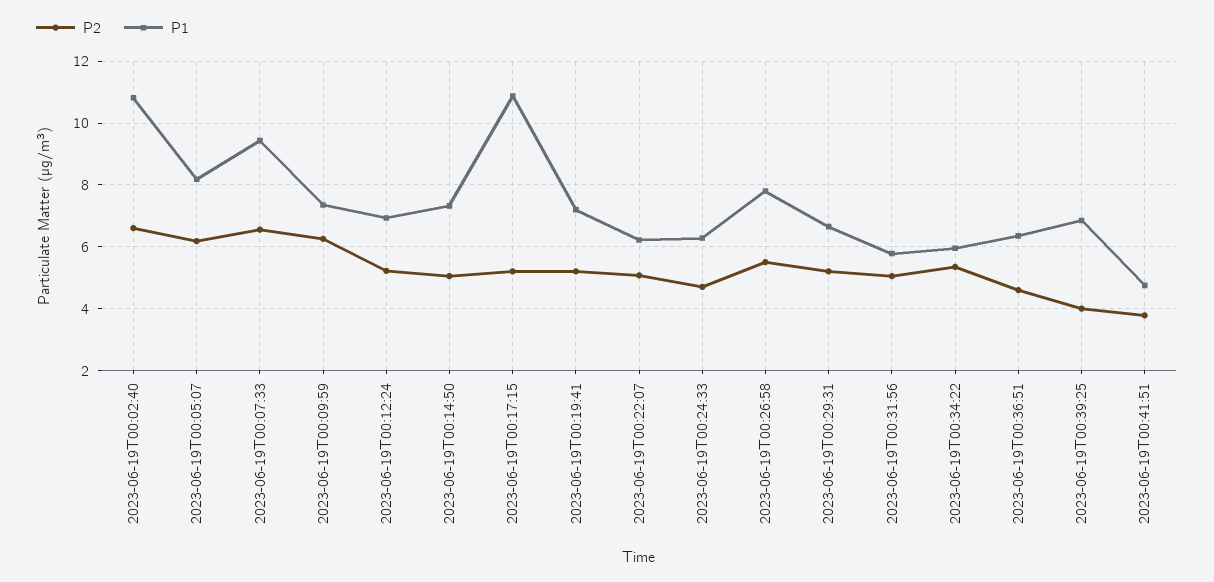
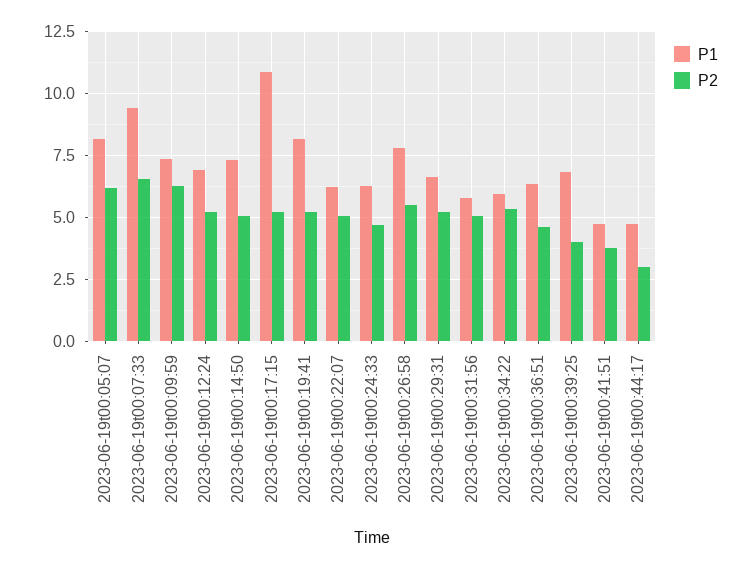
P2, 2023-06-19T00:02:40: 6.6 -> none
P1, 2023-06-19T00:02:40: 10.8 -> none
P1, 2023-06-19T00:19:41: 7.2 -> 8.25
P1, 2023-06-19t00:44:17: none -> 4.75
P2, 2023-06-19t00:44:17: none -> 3

